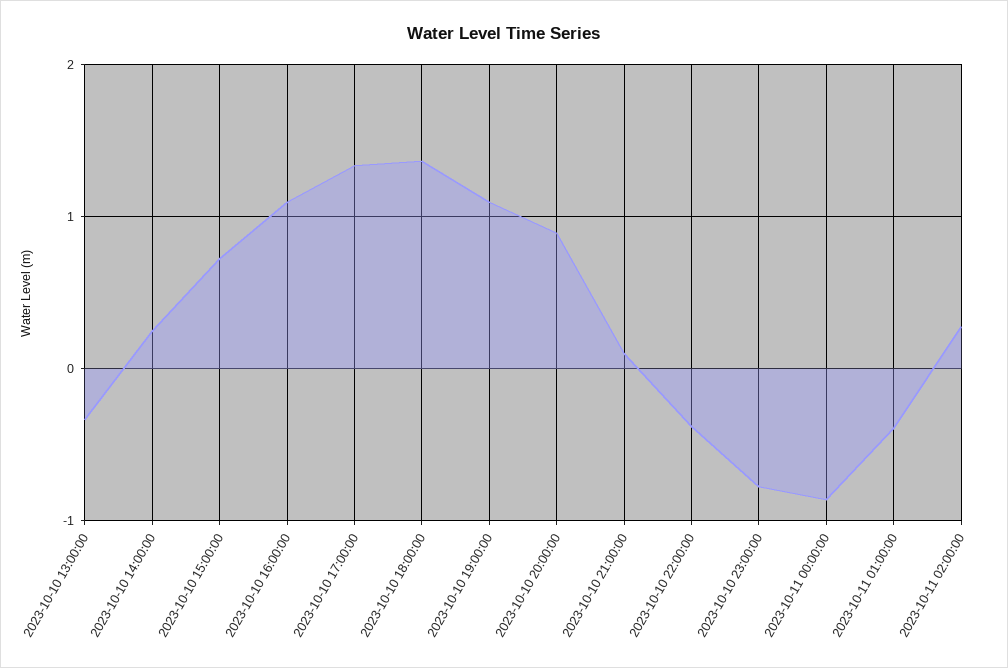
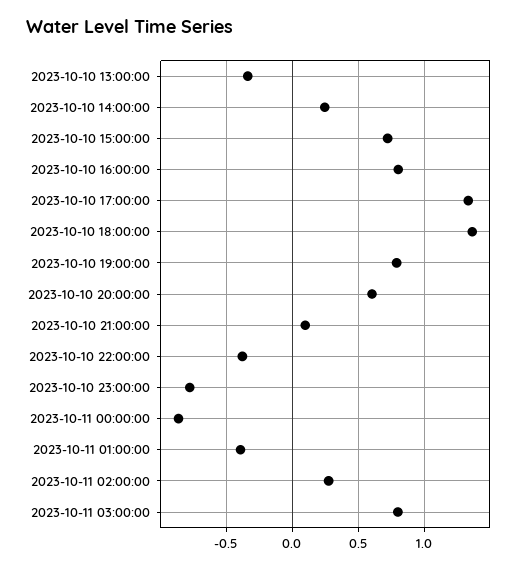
2023-10-10 16:00:00: 1.1 -> 0.8
2023-10-10 19:00:00: 1.1 -> 0.8
2023-10-10 20:00:00: 0.9 -> 0.6
2023-10-11 03:00:00: none -> 0.8

